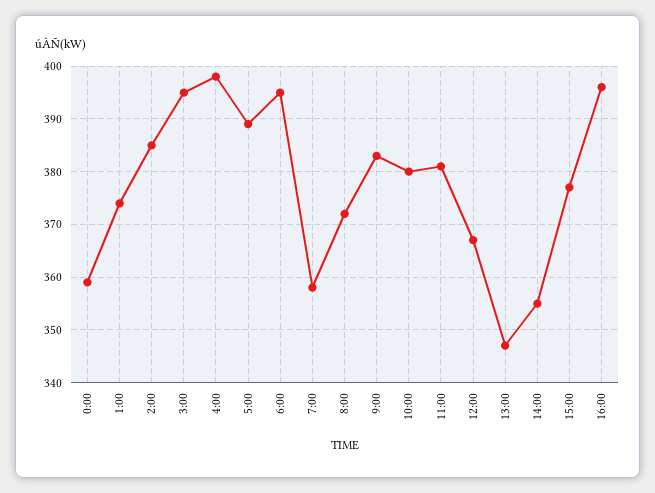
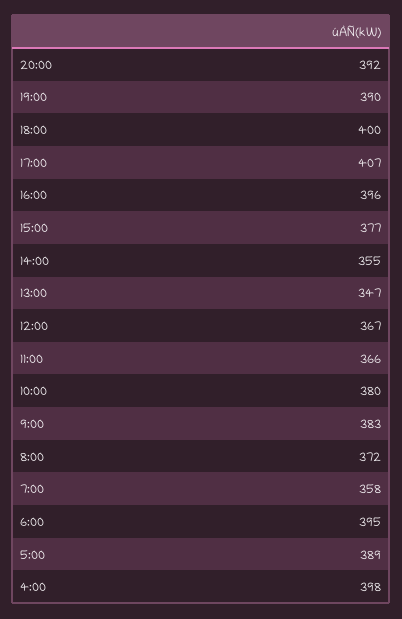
0:00: 360 -> none
1:00: 375 -> none
2:00: 385 -> none
3:00: 395 -> none
11:00: 380 -> 366
20:00: none -> 392
19:00: none -> 390
18:00: none -> 400
17:00: none -> 407

